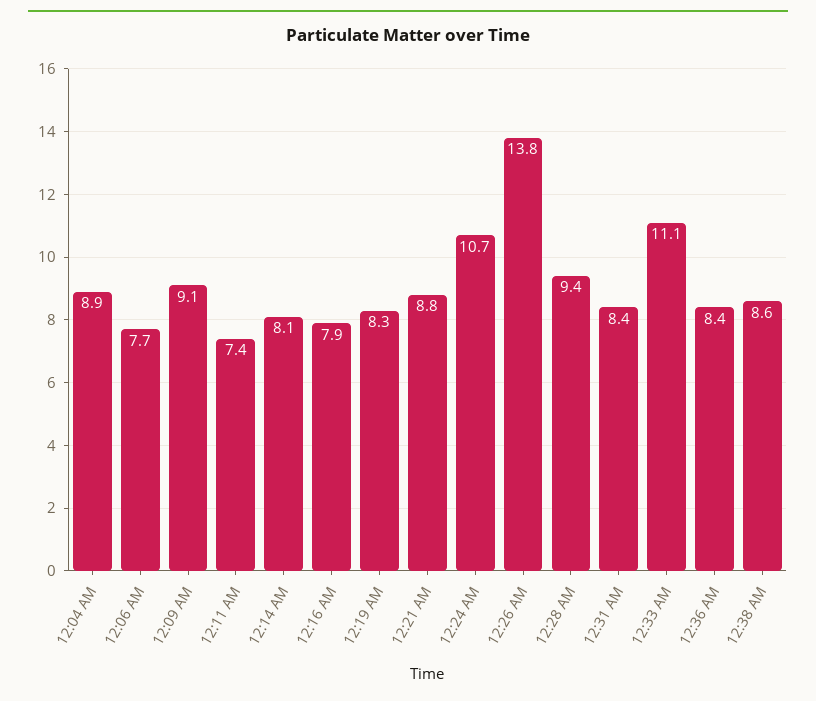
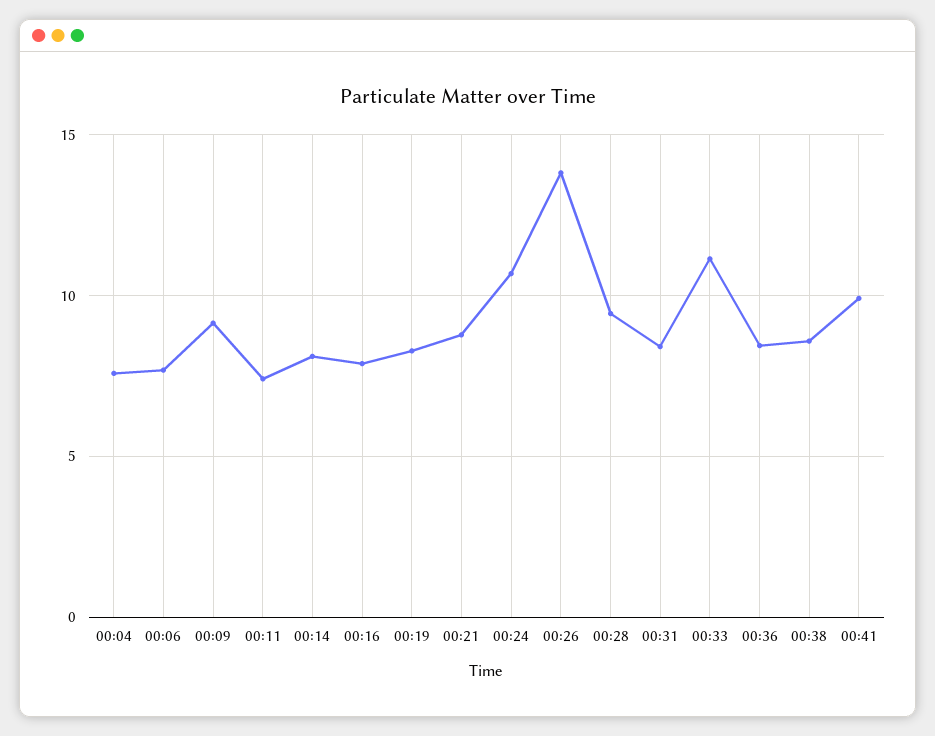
12:04 AM: 8.9 -> 7.5
00:41: none -> 10

